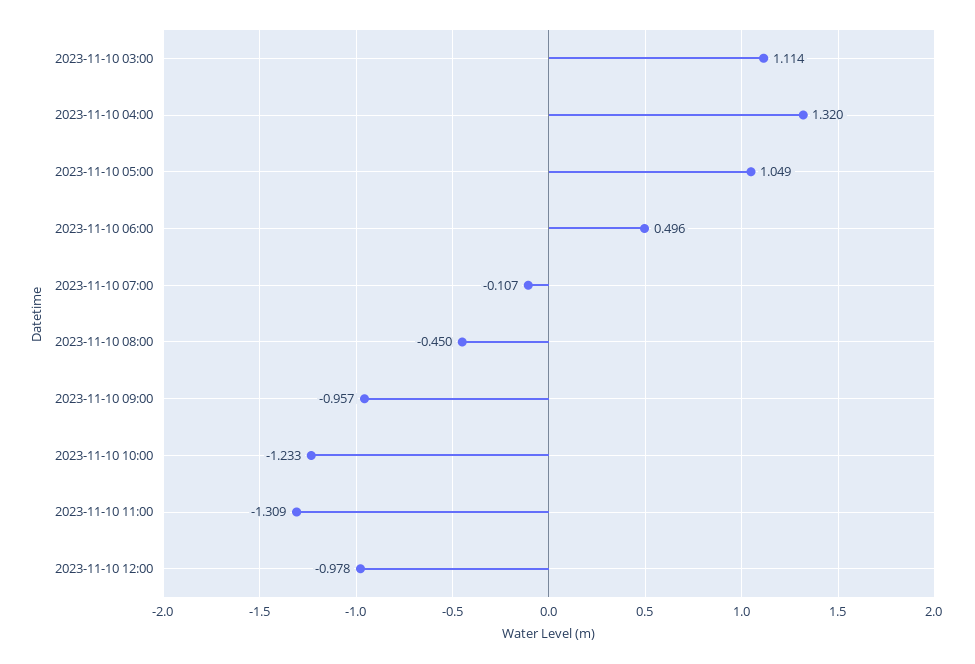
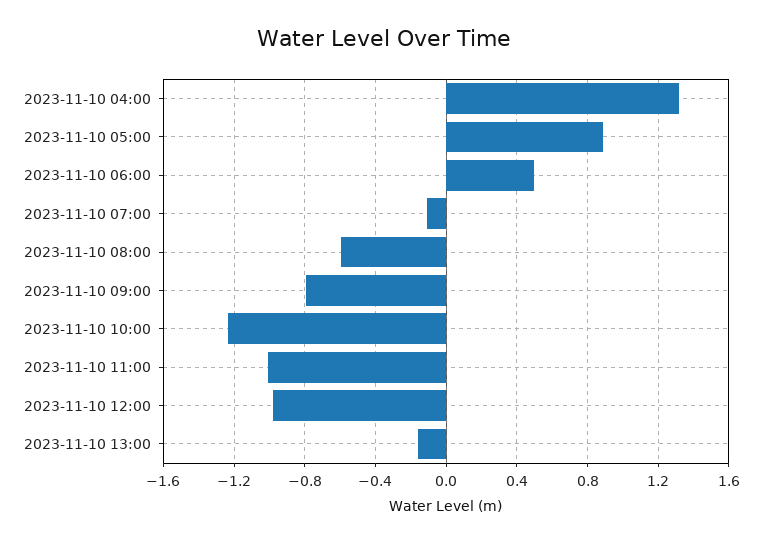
2023-11-10 03:00: 1.114 -> none
2023-11-10 05:00: 1.049 -> 0.9
2023-11-10 08:00: -0.45 -> -0.6
2023-11-10 09:00: -0.957 -> -0.8
2023-11-10 11:00: -1.309 -> -1
2023-11-10 13:00: none -> -0.15

